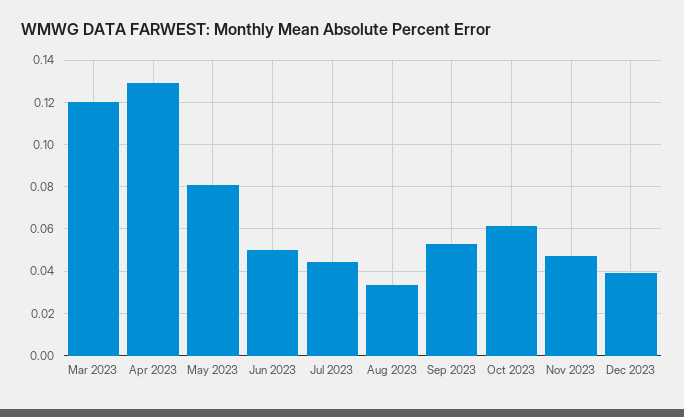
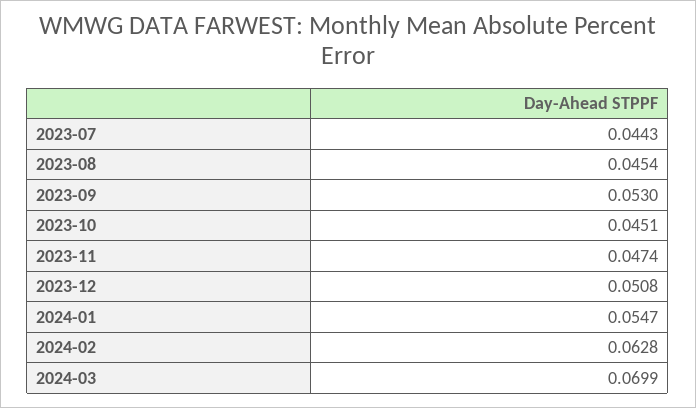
Mar 2023: 0.12 -> none
Apr 2023: 0.13 -> none
May 2023: 0.08 -> none
Jun 2023: 0.05 -> none
Aug 2023: 0.035 -> 0.0454
Oct 2023: 0.06 -> 0.0451
Dec 2023: 0.04 -> 0.0508
2024-01: none -> 0.0547
2024-02: none -> 0.0628
2024-03: none -> 0.0699

